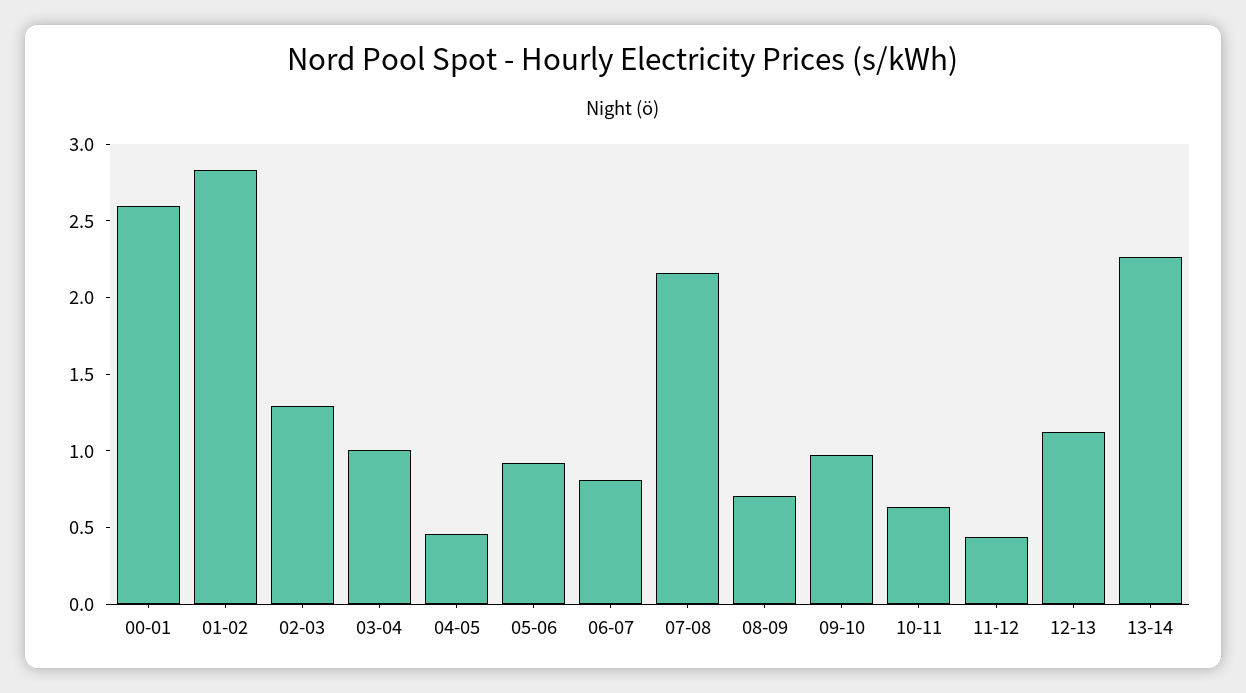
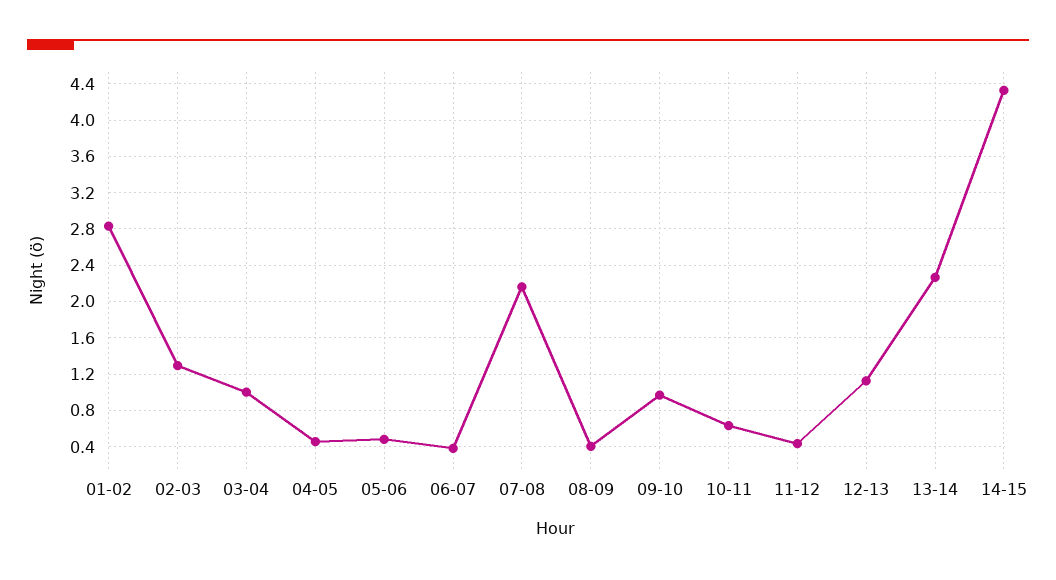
00-01: 2.6 -> none
05-06: 0.9 -> 0.5
06-07: 0.8 -> 0.4
08-09: 0.7 -> 0.4
14-15: none -> 4.3

